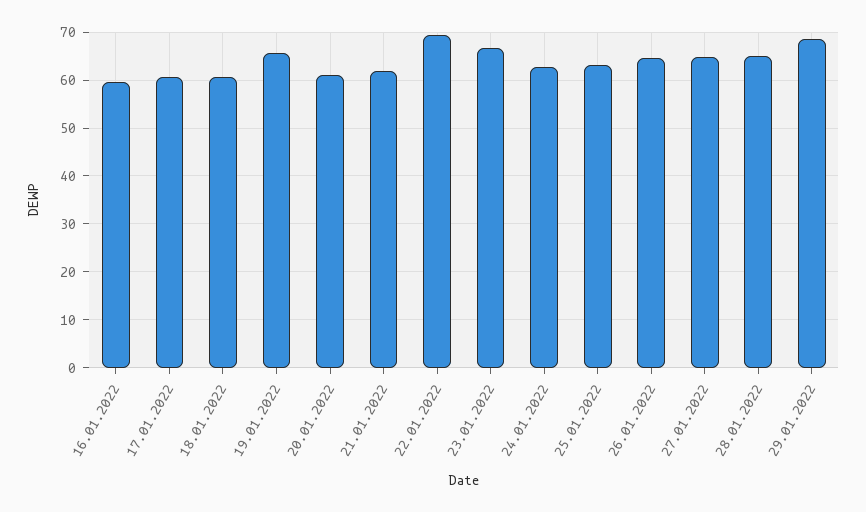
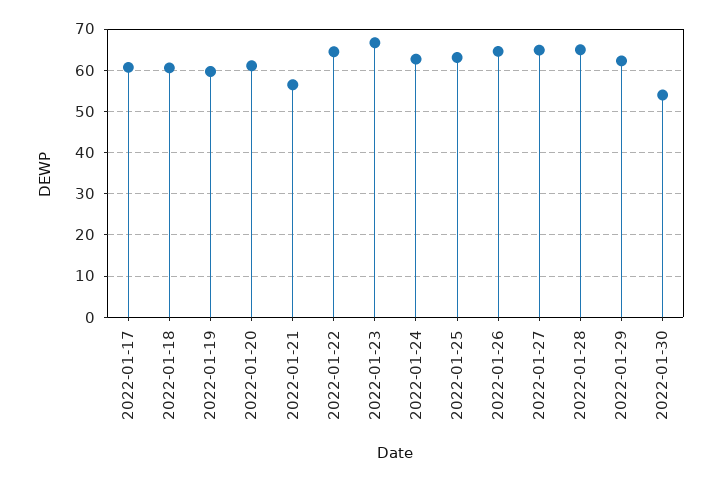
16.01.2022: 60 -> none
19.01.2022: 66 -> 60
21.01.2022: 62 -> 56
22.01.2022: 70 -> 64
29.01.2022: 68 -> 62
2022-01-30: none -> 54

